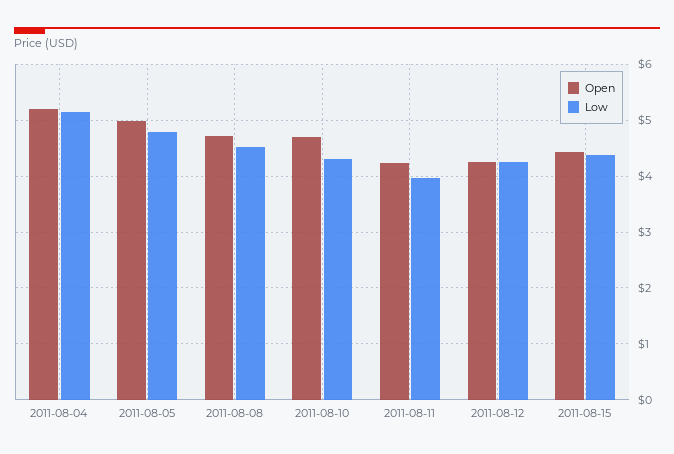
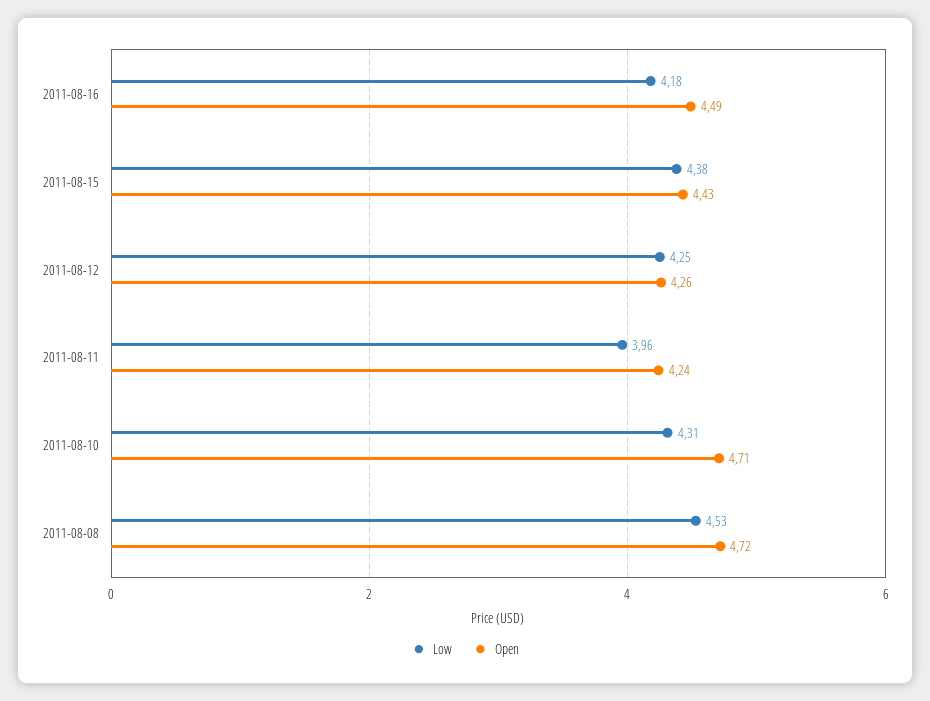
Open, 2011-08-04: 5.2 -> none
Low, 2011-08-04: 5.2 -> none
Open, 2011-08-05: 5 -> none
Low, 2011-08-05: 4.8 -> none
Low, 2011-08-16: none -> 4.18
Open, 2011-08-16: none -> 4.49

